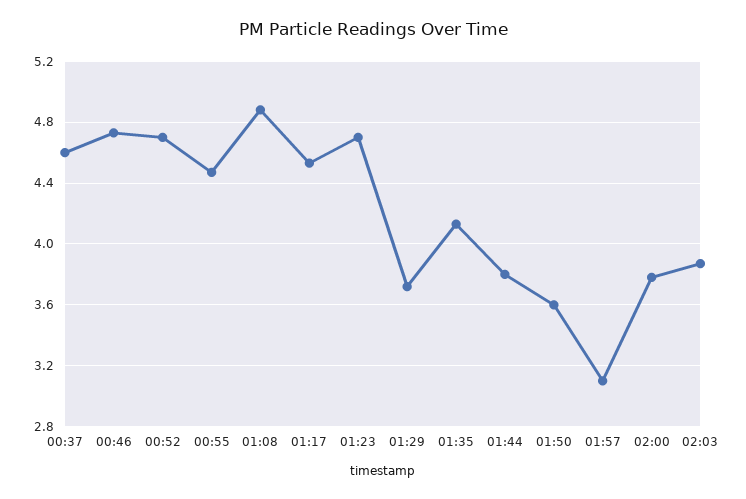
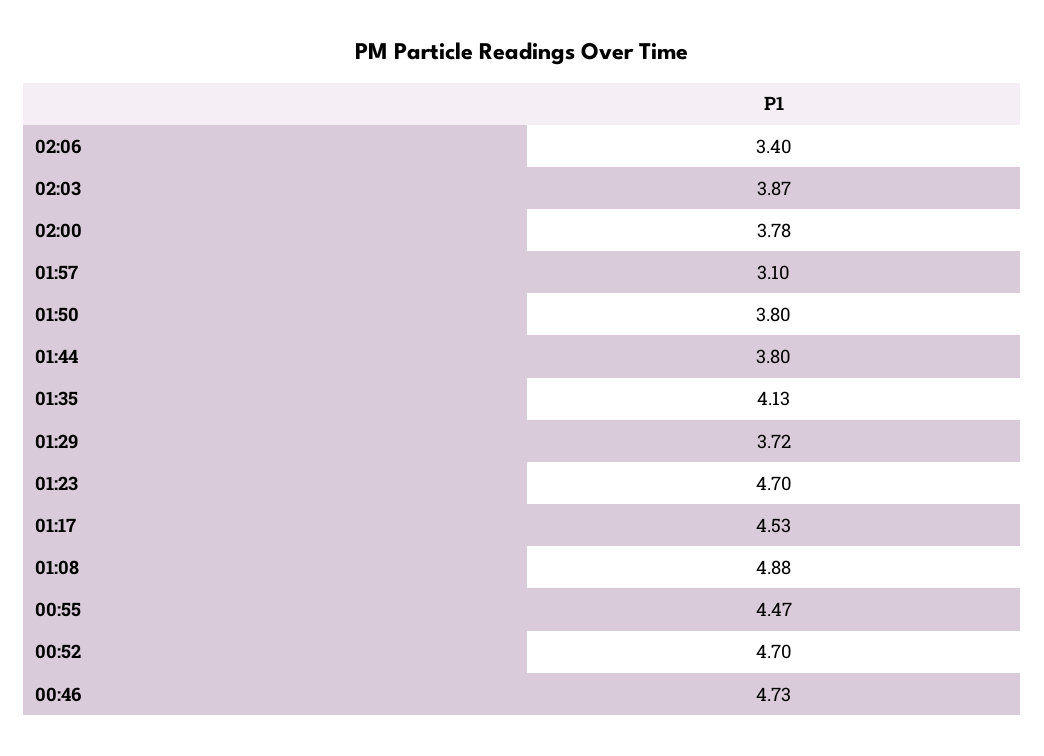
00:37: 4.6 -> none
01:50: 3.6 -> 3.8
02:06: none -> 3.4

